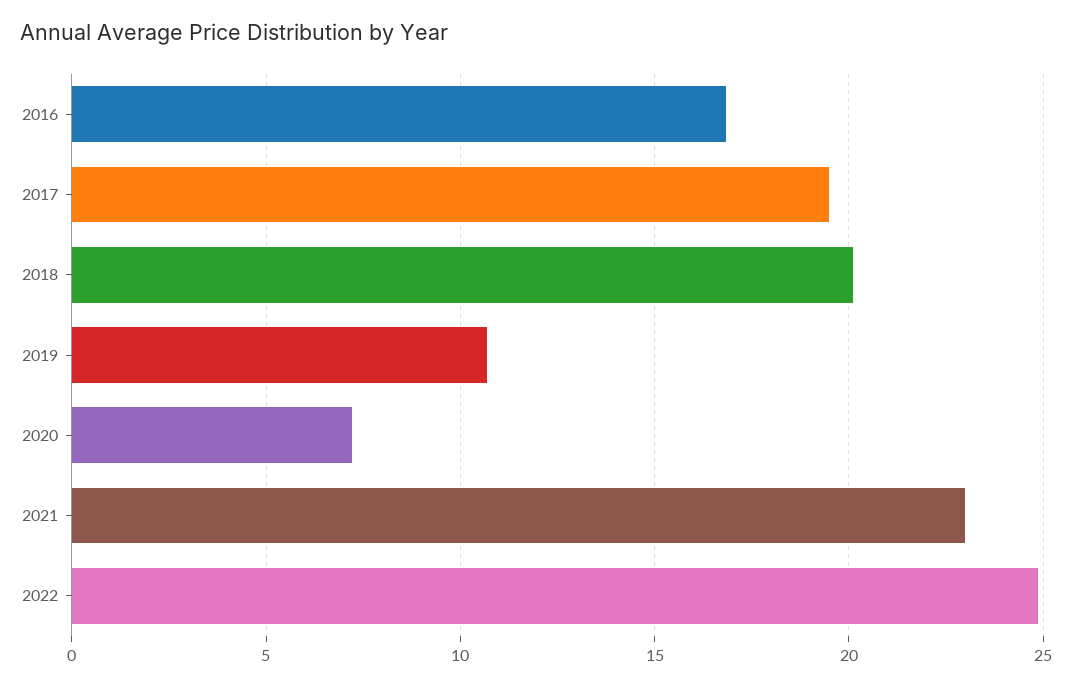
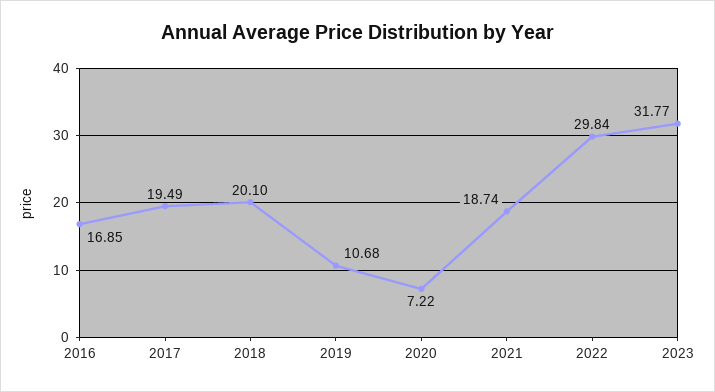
2021: 23 -> 18.74
2022: 25 -> 29.84
2023: none -> 31.77

